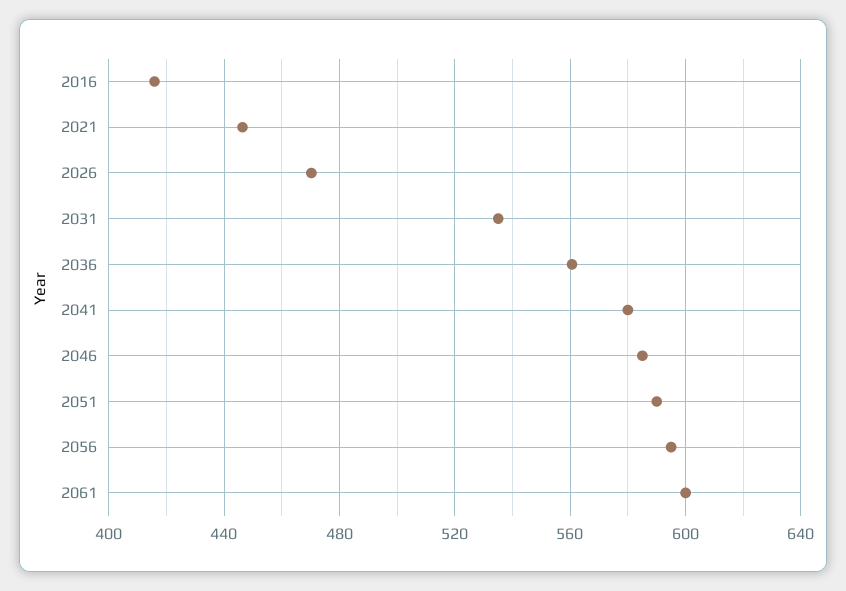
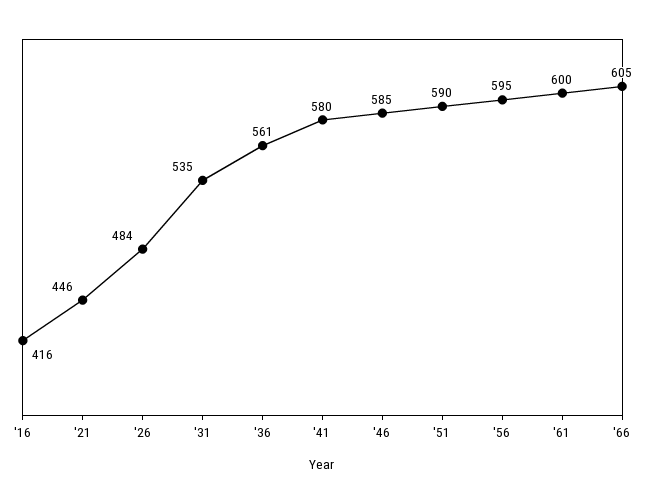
2026: 470 -> 484
'66: none -> 605

